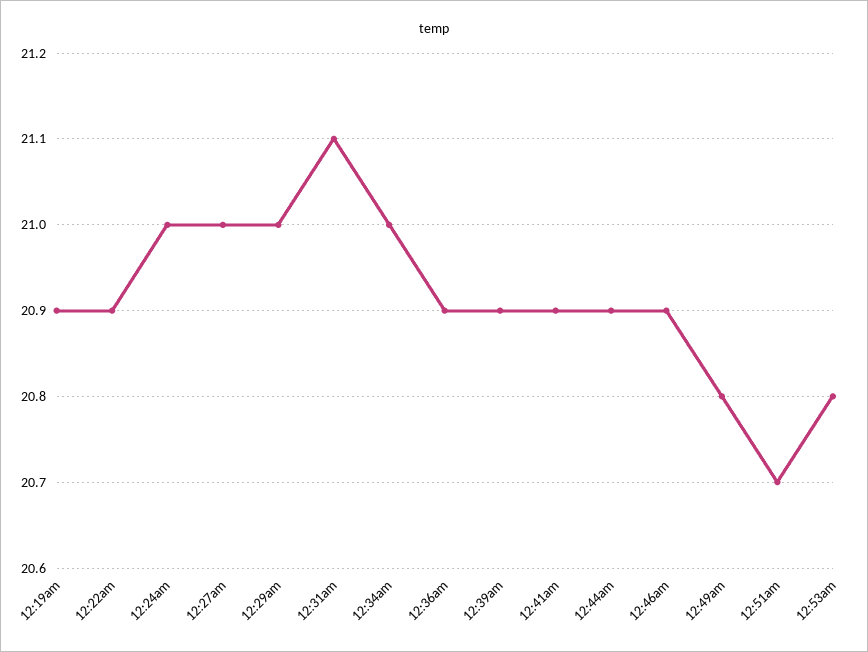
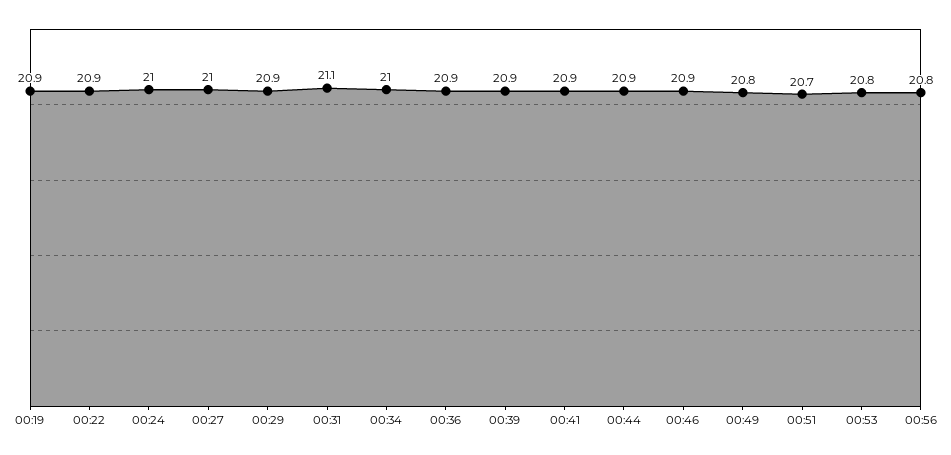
12:29am: 21 -> 20.9
00:56: none -> 20.8

